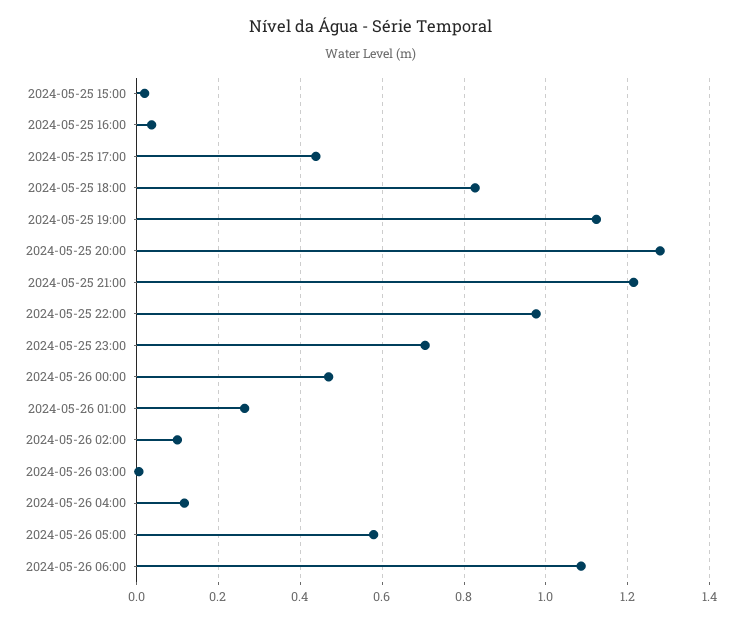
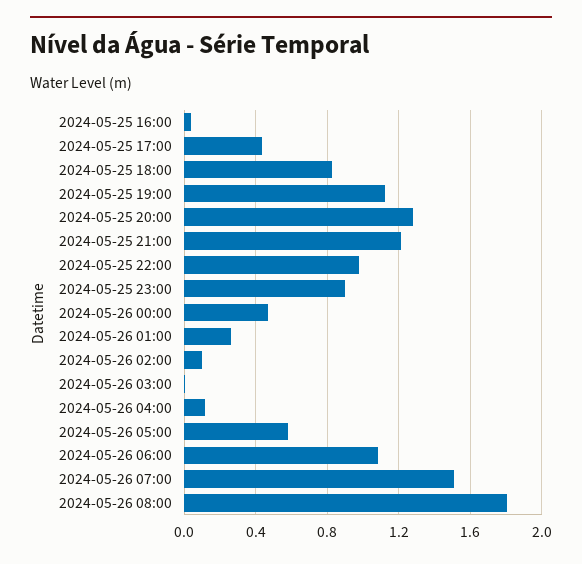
2024-05-25 15:00: 0.02 -> none
2024-05-25 23:00: 0.7 -> 0.9
2024-05-26 07:00: none -> 1.5
2024-05-26 08:00: none -> 1.8

